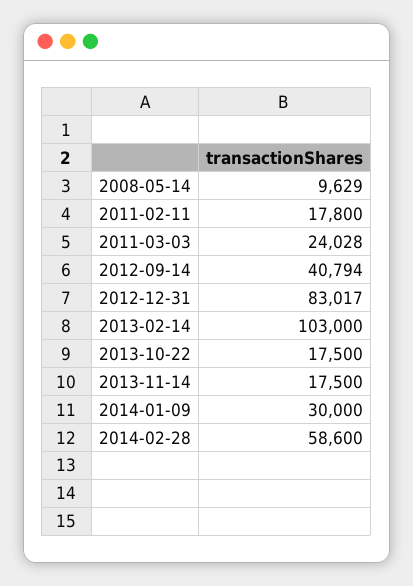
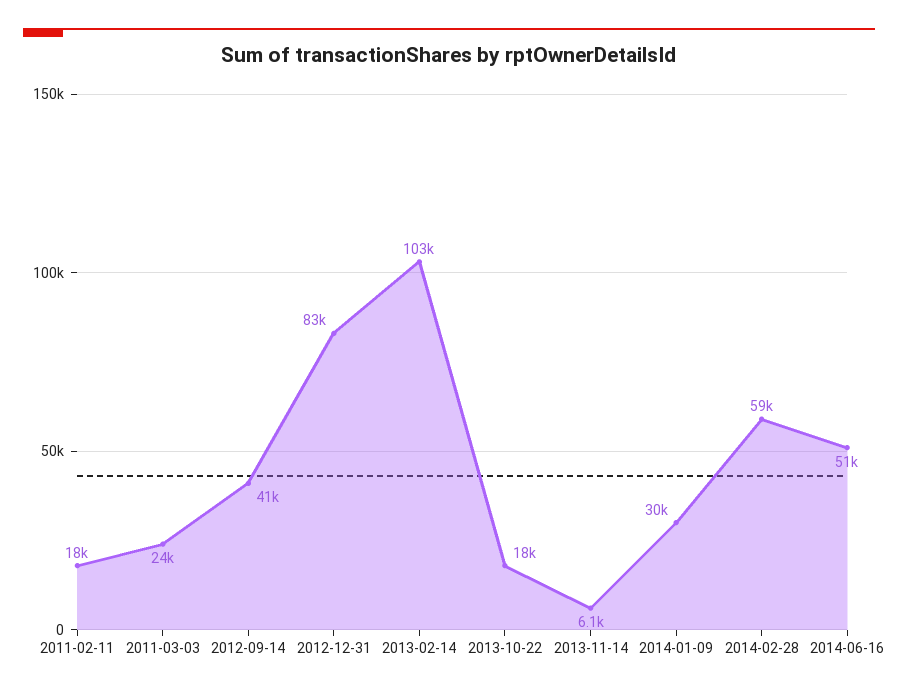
2008-05-14: 9629 -> none
2013-11-14: 17500 -> 6100
2014-06-16: none -> 51000

